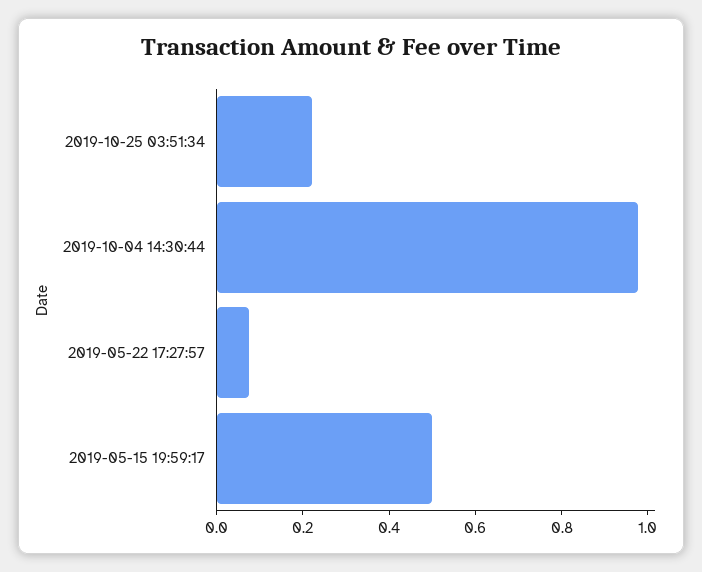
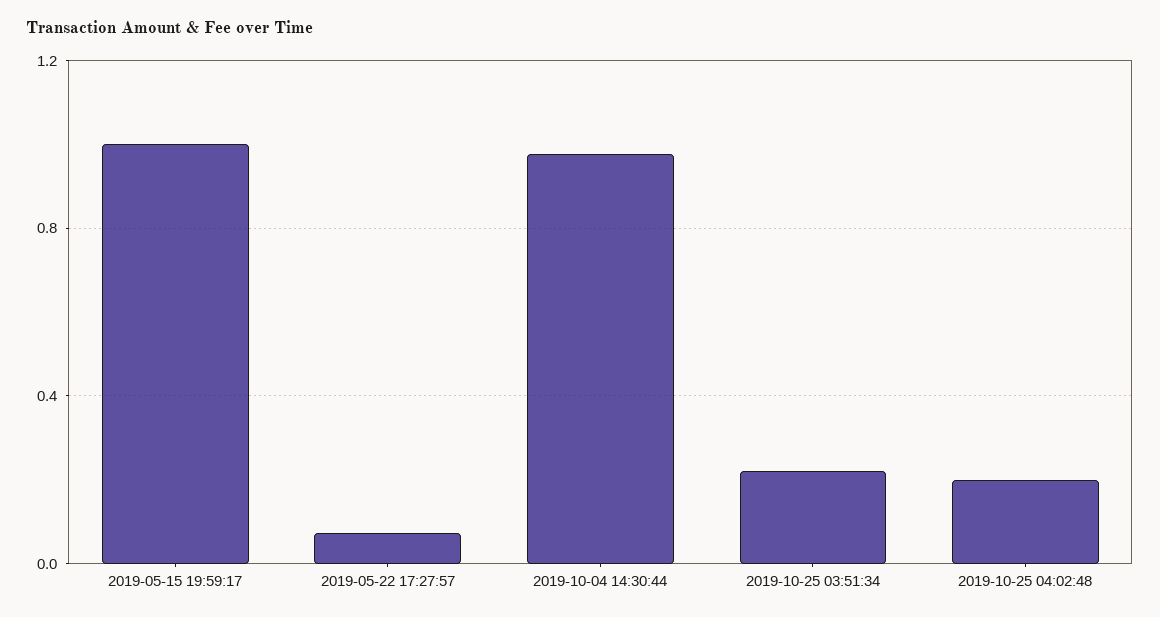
2019-05-15 19:59:17: 0.5 -> 1
2019-10-25 04:02:48: none -> 0.2

